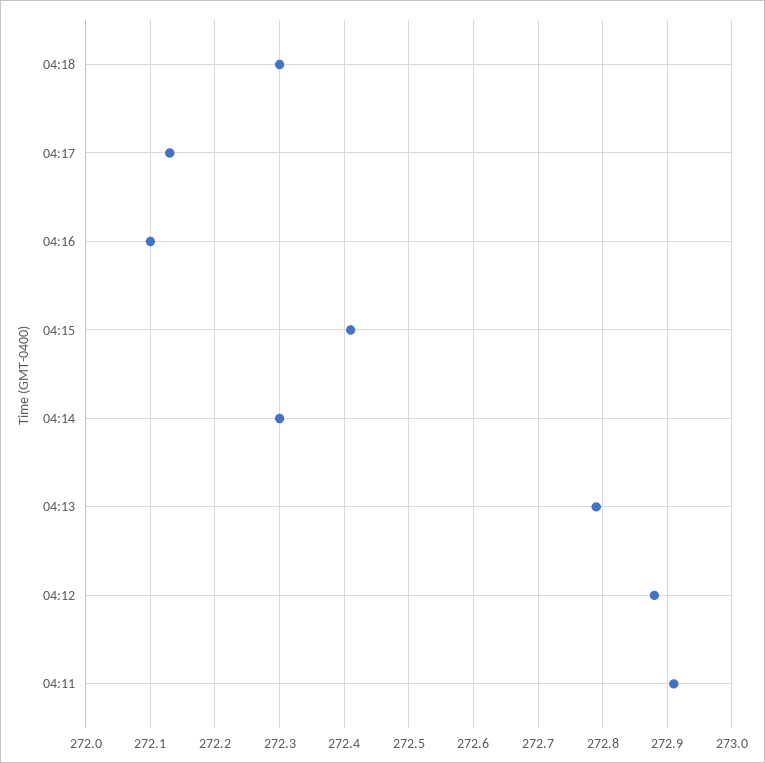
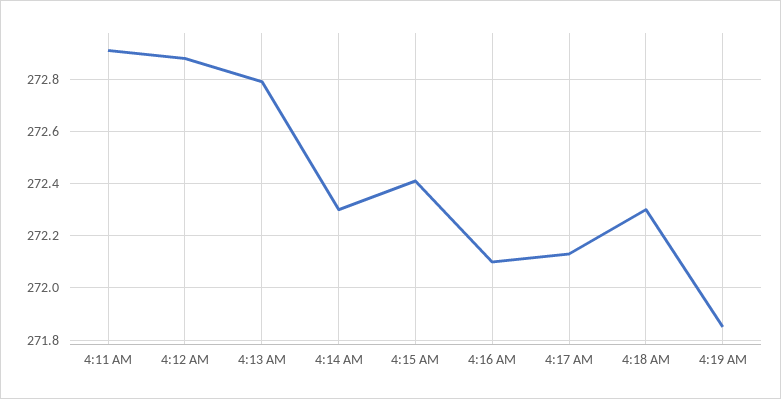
4:19 AM: none -> 271.85

